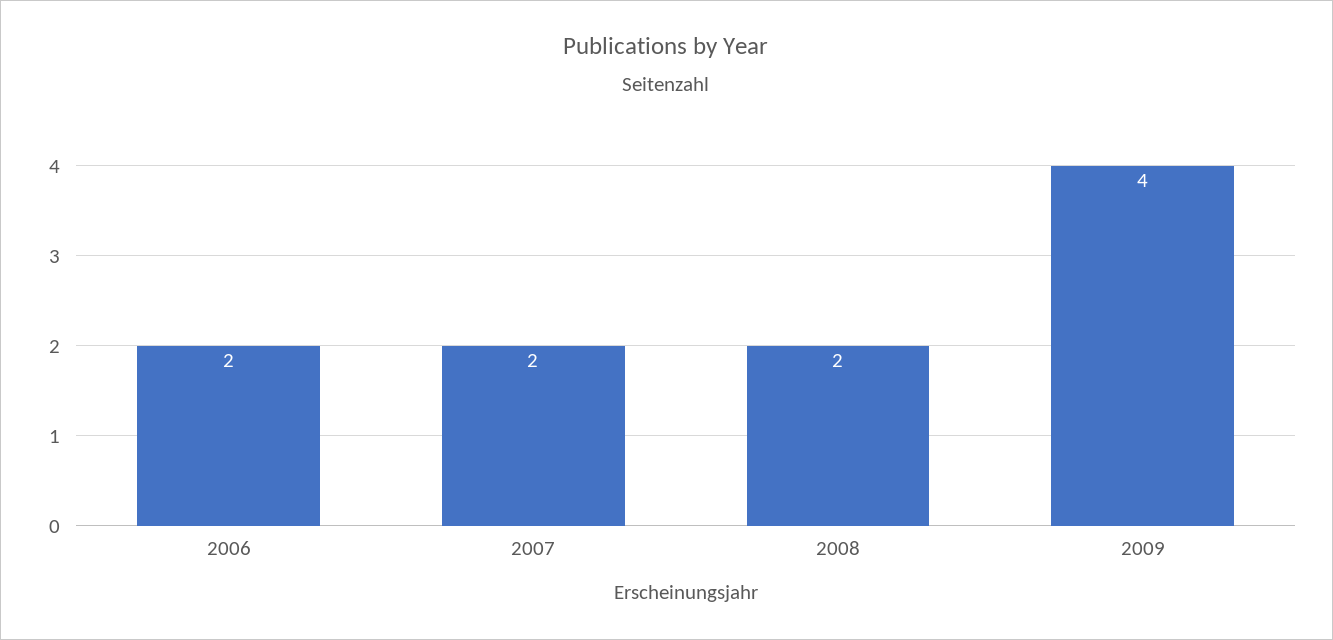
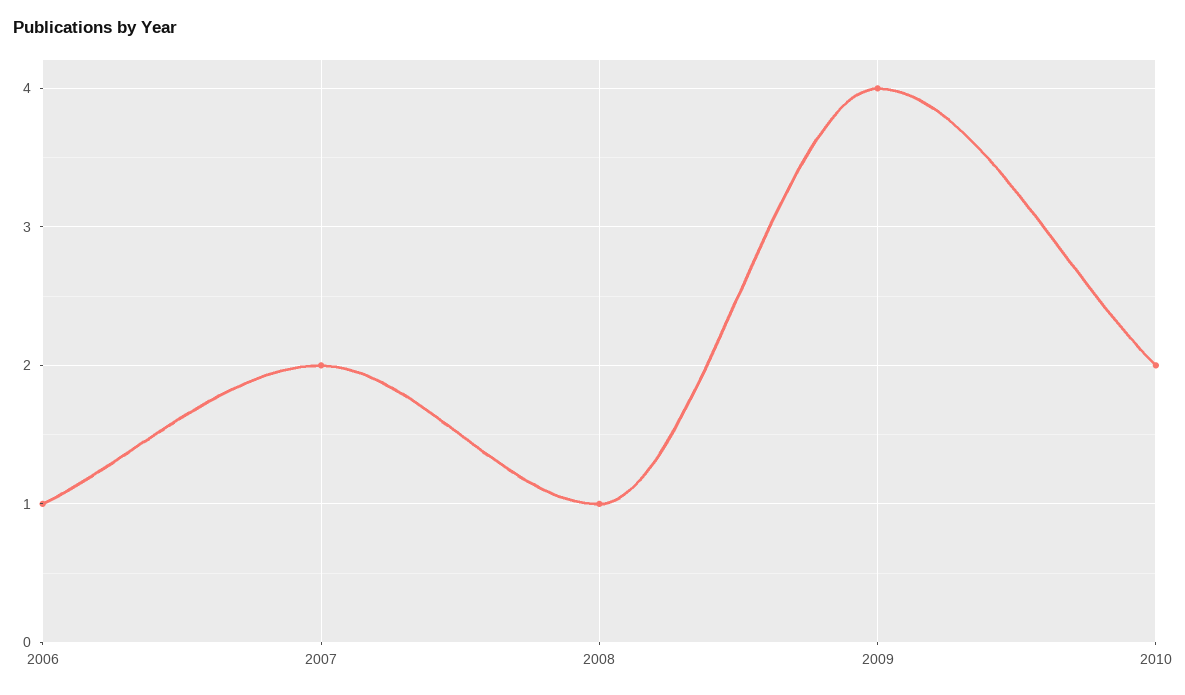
2006: 2 -> 1
2008: 2 -> 1
2010: none -> 2

